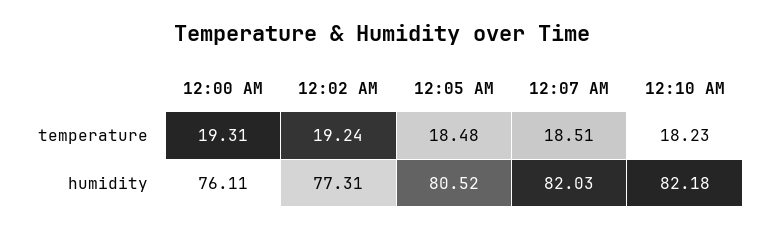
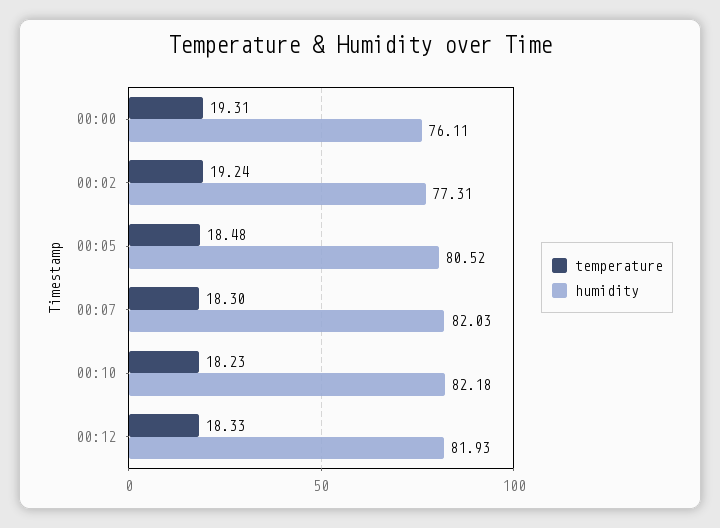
temperature, 12:07 AM: 18.51 -> 18.3
temperature, 00:12: none -> 18.33
humidity, 00:12: none -> 81.93

